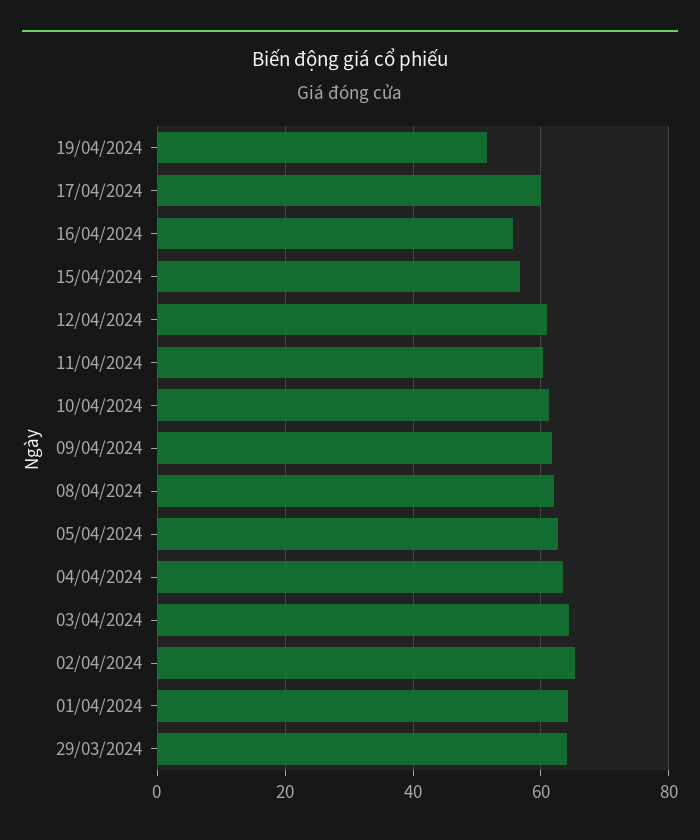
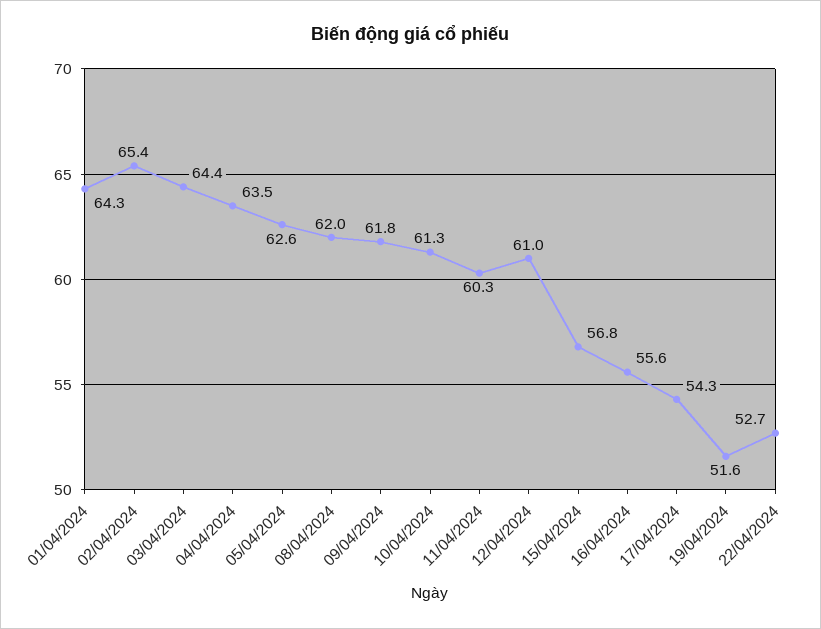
17/04/2024: 60 -> 54.3
29/03/2024: 64 -> none
22/04/2024: none -> 52.7

